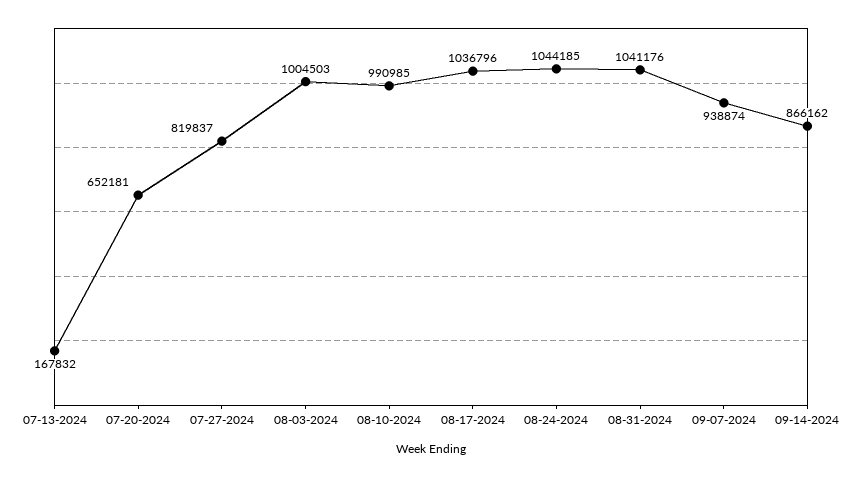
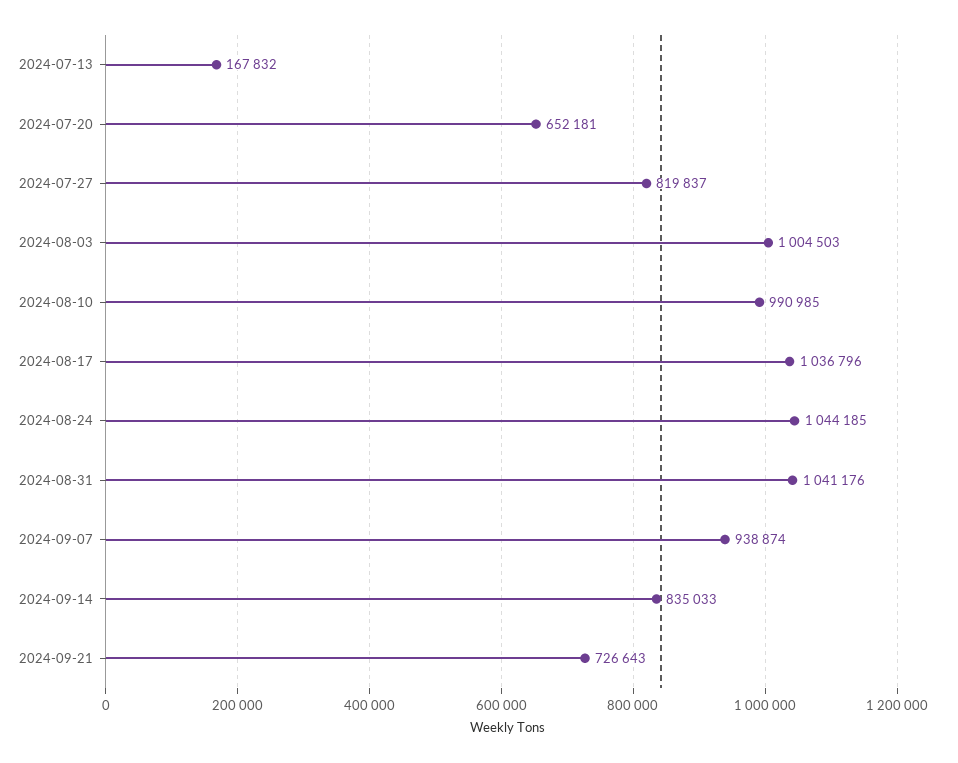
09-14-2024: 866162 -> 835033
2024-09-21: none -> 726643

